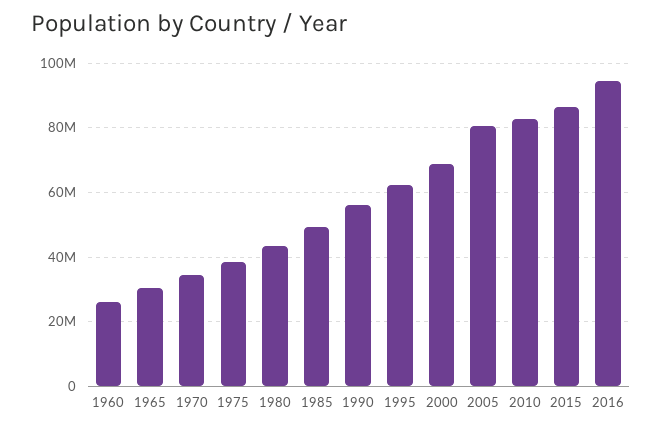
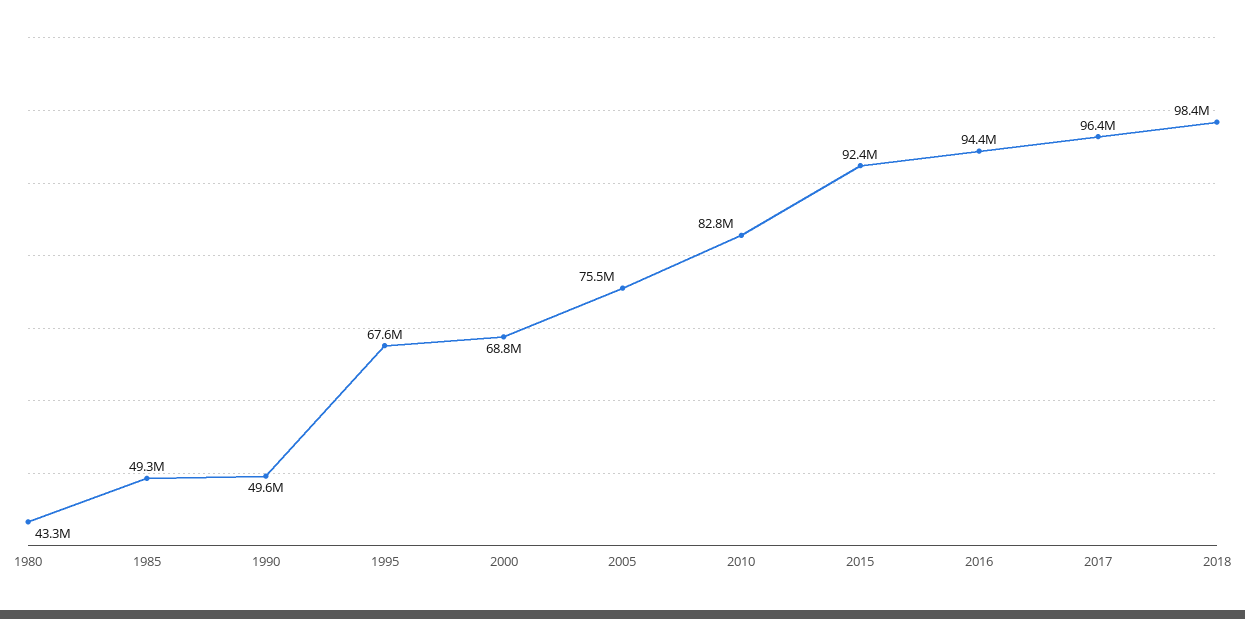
1960: 26000000 -> none
1965: 30000000 -> none
1970: 34000000 -> none
1975: 38000000 -> none
1990: 56000000 -> 49600000
1995: 62000000 -> 67600000
2005: 80000000 -> 75500000
2015: 86000000 -> 92400000
2017: none -> 96400000
2018: none -> 98400000

